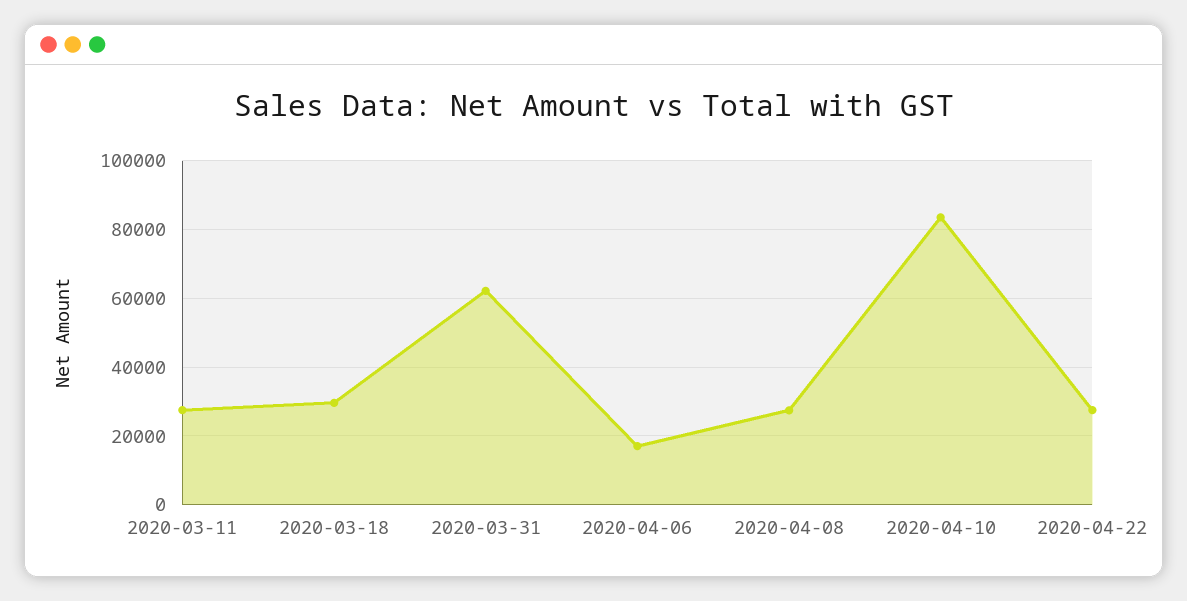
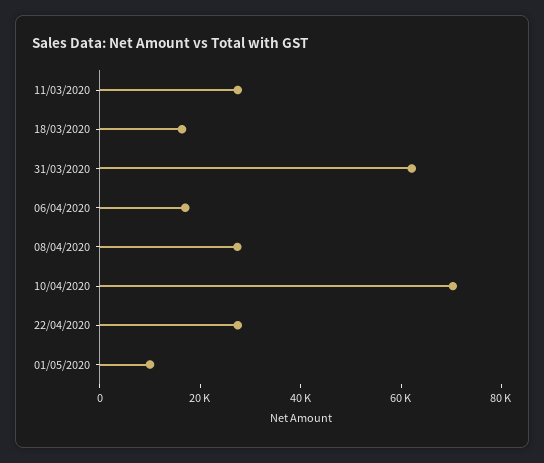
2020-03-18: 30000 -> 15000
2020-04-10: 84000 -> 70000
01/05/2020: none -> 10000

